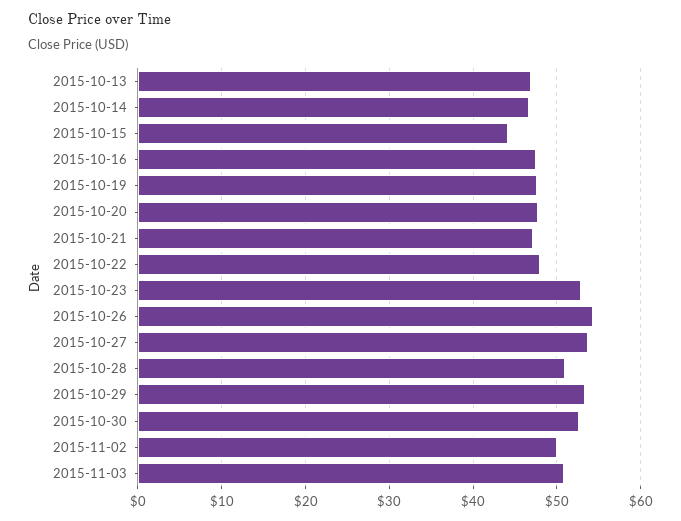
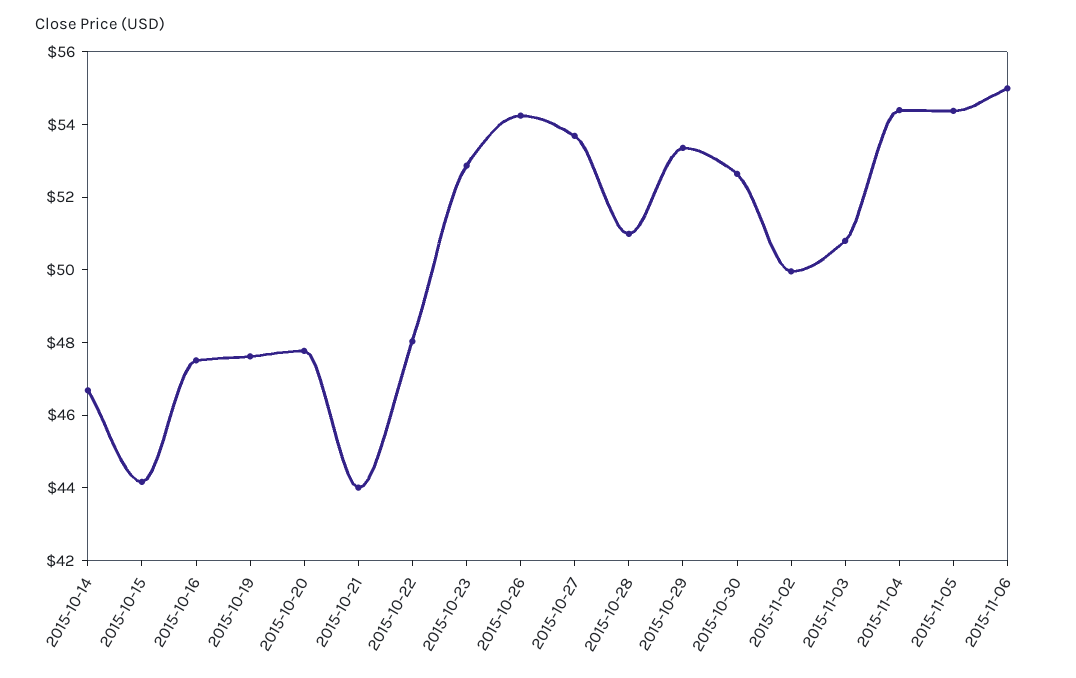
2015-10-13: 47 -> none
2015-10-21: 47 -> 44
2015-11-04: none -> 54.5
2015-11-05: none -> 54.5
2015-11-06: none -> 55

